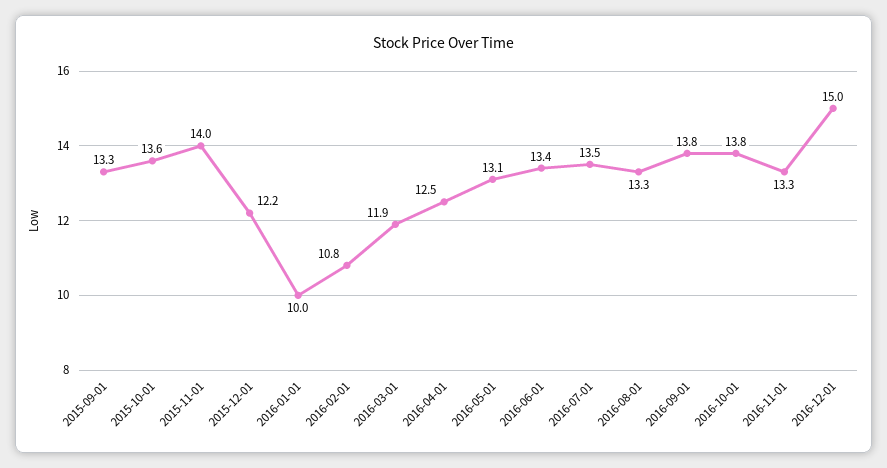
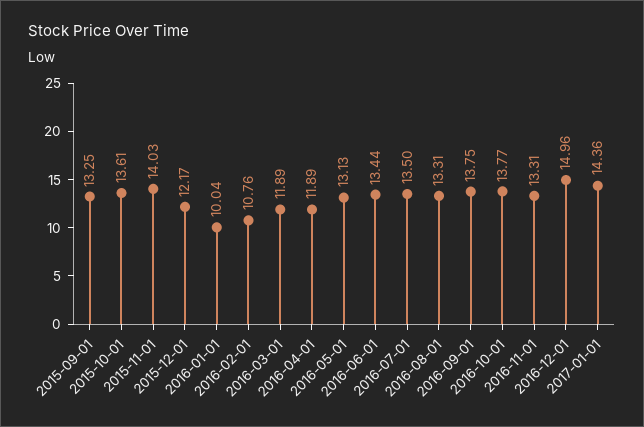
2016-04-01: 12.5 -> 11.89
2017-01-01: none -> 14.36

